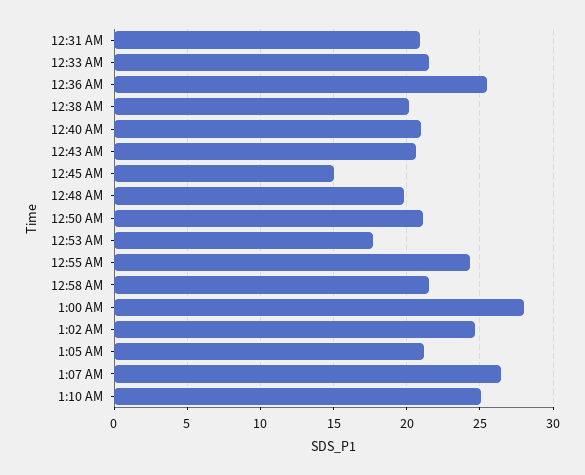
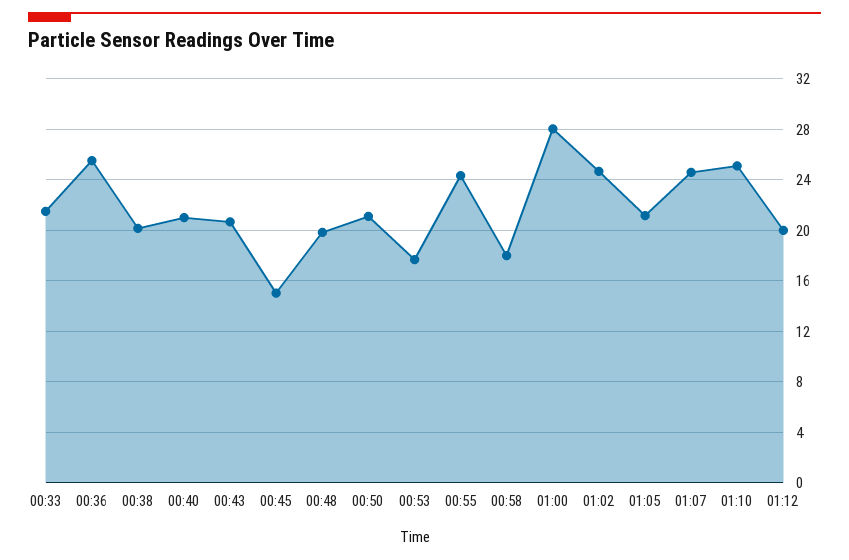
12:31 AM: 21 -> none
12:58 AM: 21.5 -> 18
1:07 AM: 26.5 -> 24.5
01:12: none -> 20

